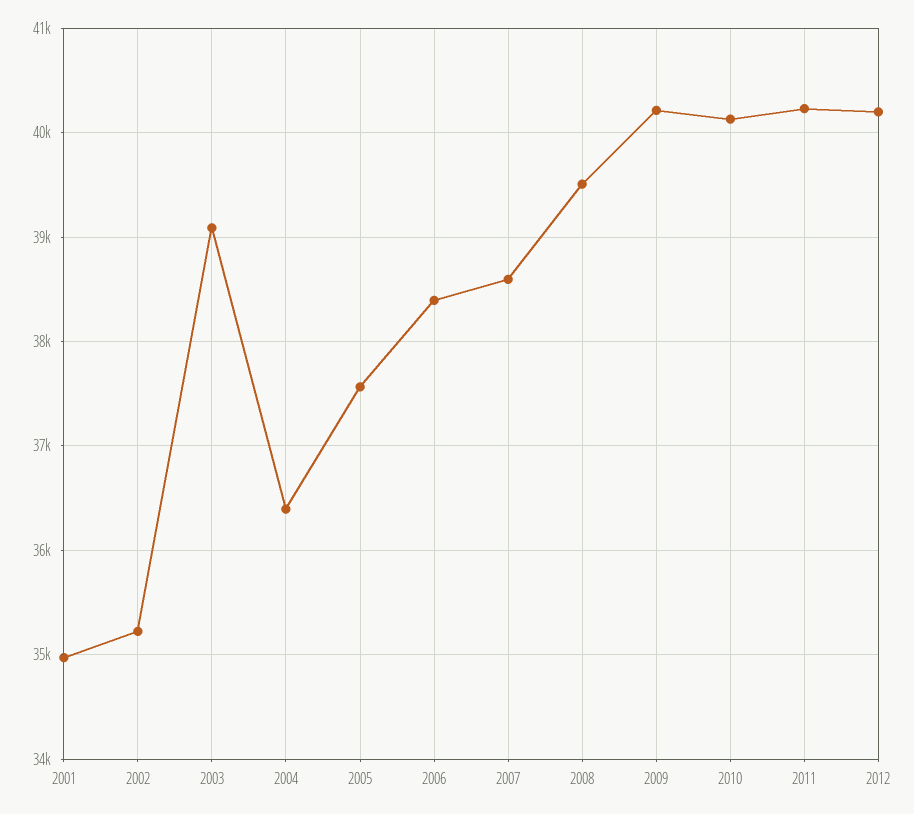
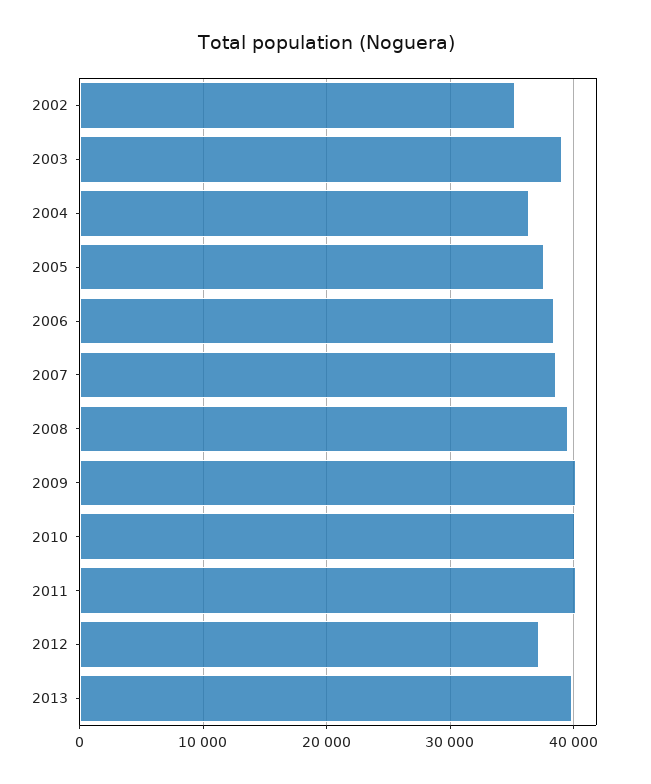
2001: 35000 -> none
2012: 40200 -> 37000
2013: none -> 40000

